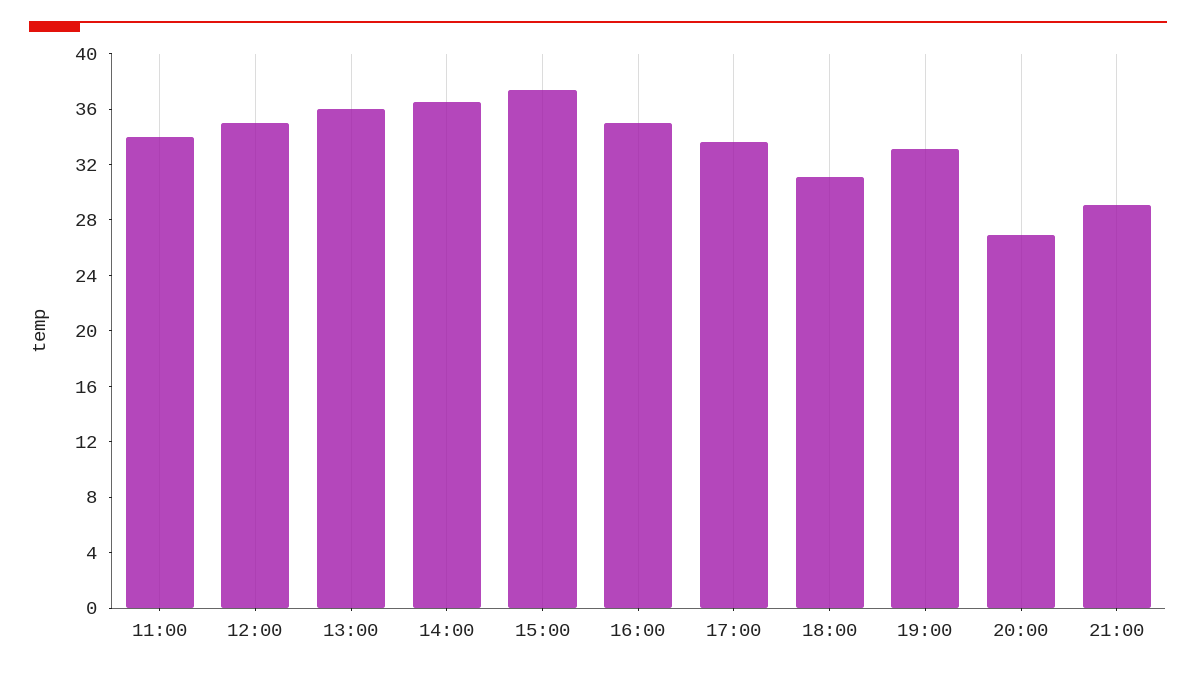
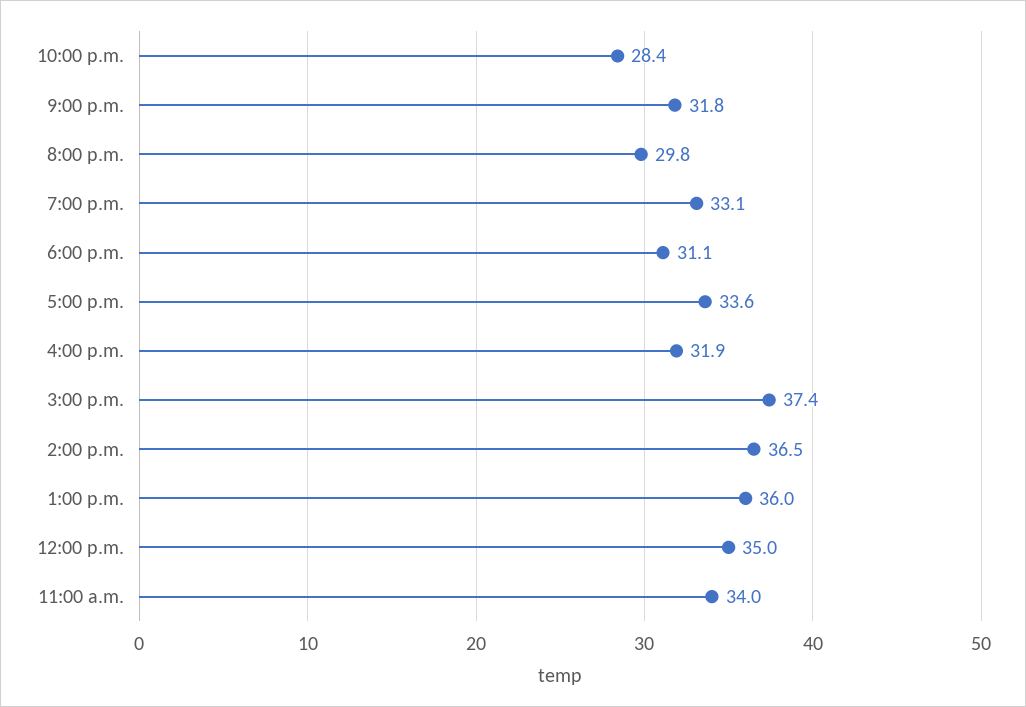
16:00: 35 -> 31.9
20:00: 27 -> 29.8
21:00: 29 -> 31.8
10:00 p.m.: none -> 28.4

